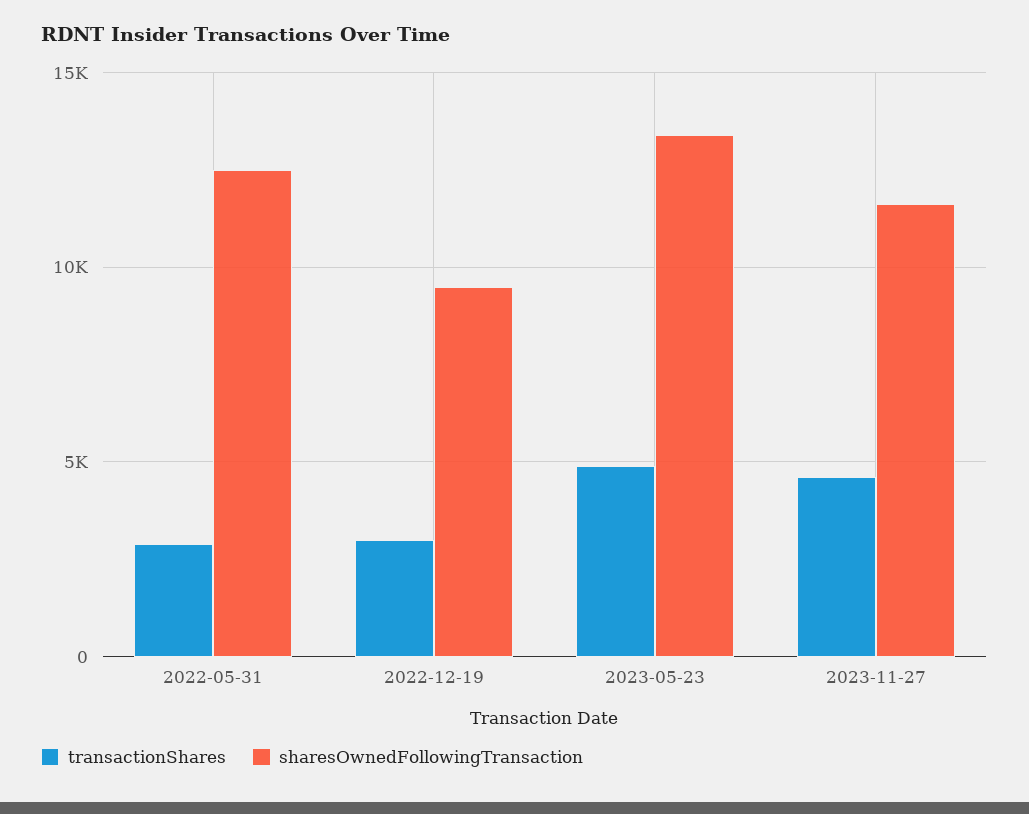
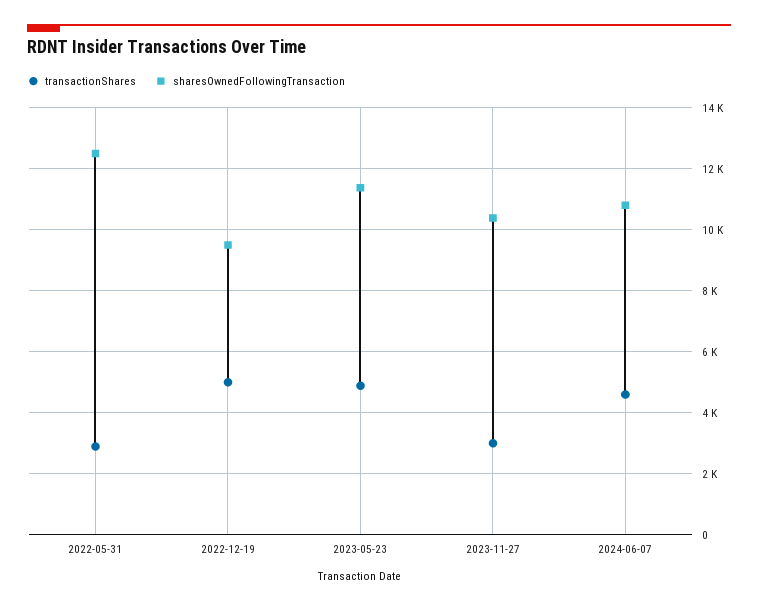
transactionShares, 2022-12-19: 3000 -> 5000
sharesOwnedFollowingTransaction, 2023-05-23: 13500 -> 11400
transactionShares, 2023-11-27: 4500 -> 3000
sharesOwnedFollowingTransaction, 2023-11-27: 11500 -> 10400
transactionShares, 2024-06-07: none -> 4600
sharesOwnedFollowingTransaction, 2024-06-07: none -> 10800

